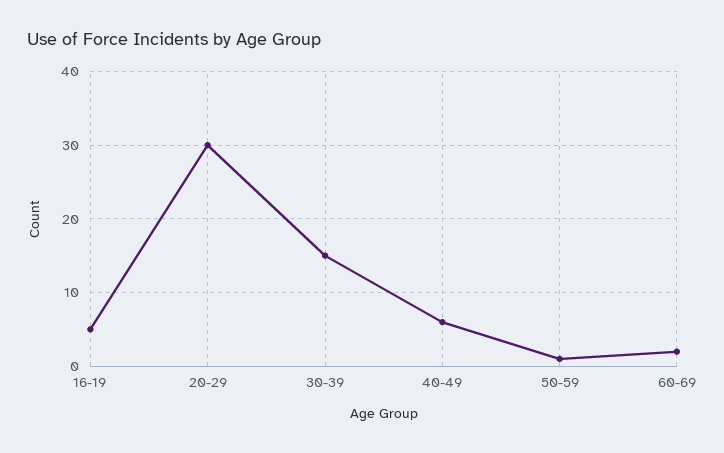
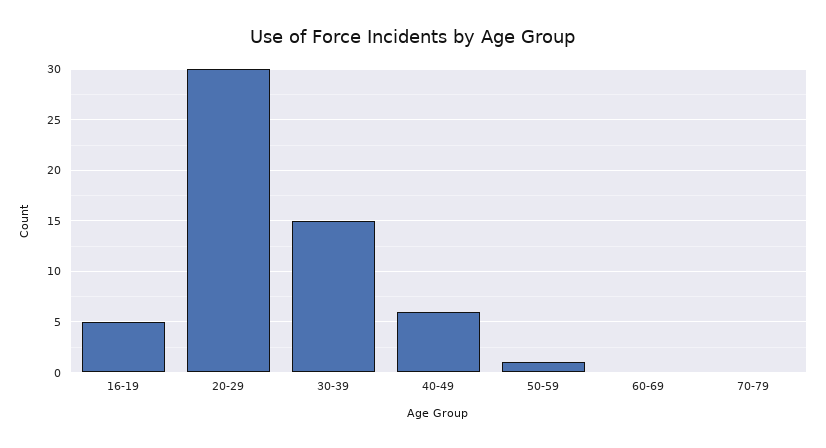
60-69: 2 -> 0
70-79: none -> 0

